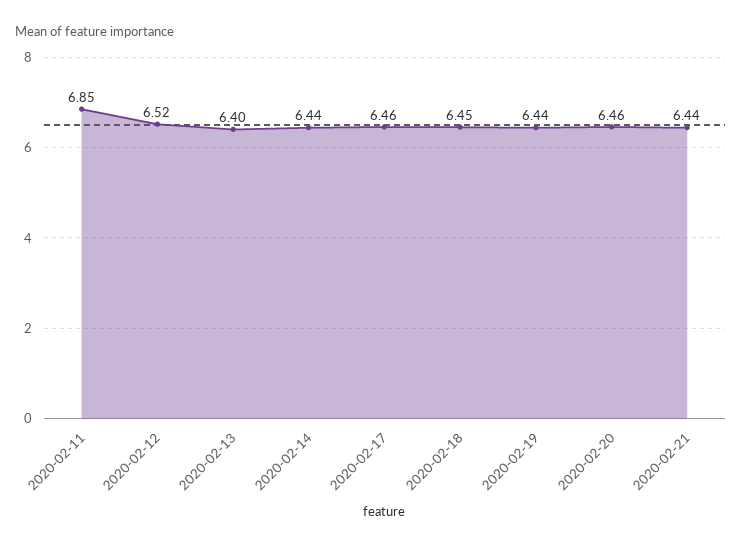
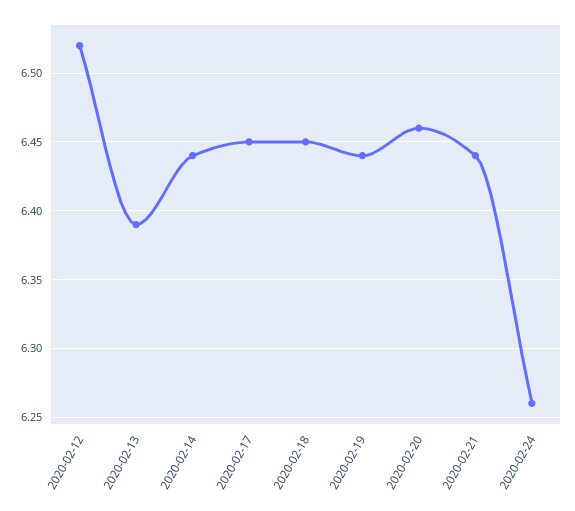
2020-02-11: 6.85 -> none
2020-02-13: 6.4 -> 6.39
2020-02-17: 6.46 -> 6.45
2020-02-24: none -> 6.26

